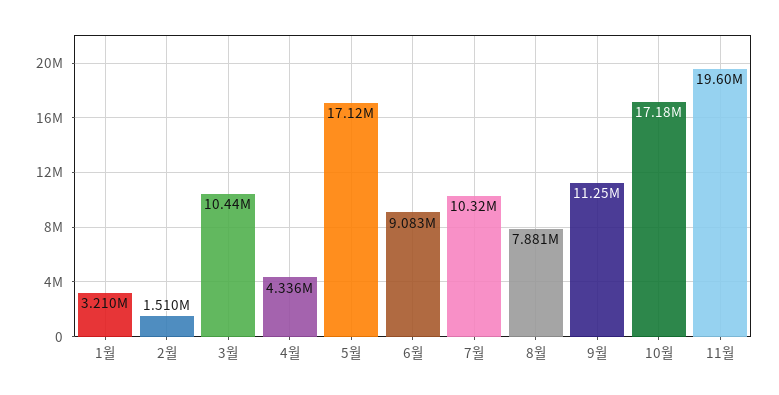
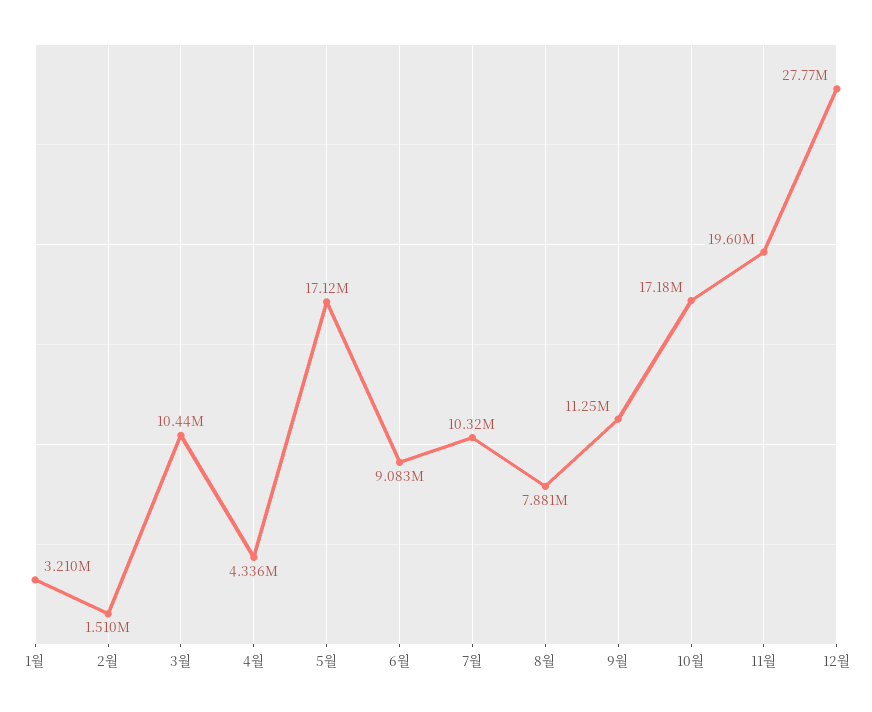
12월: none -> 27770000

